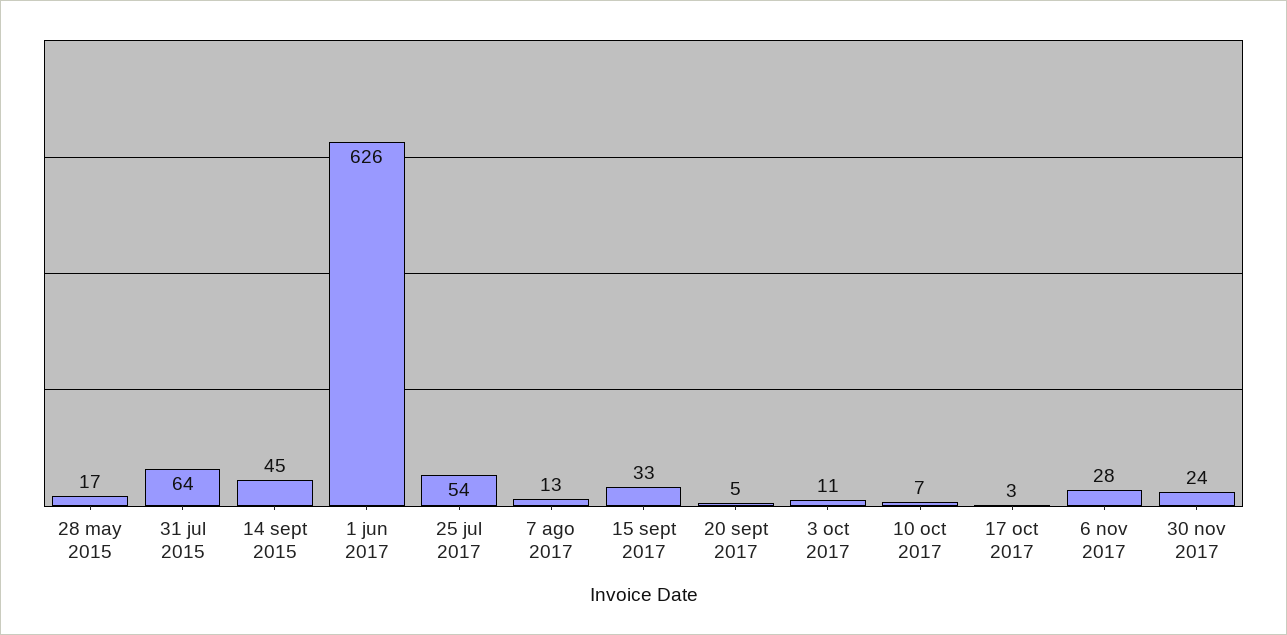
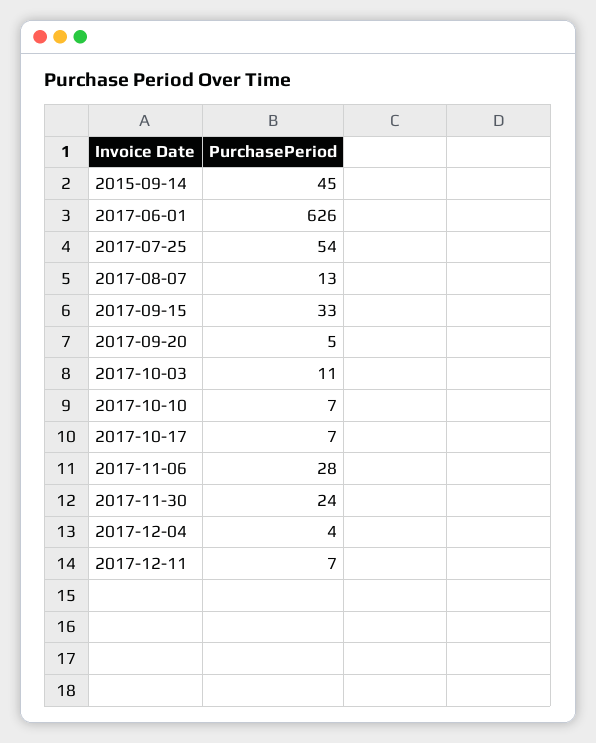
28 may 2015: 17 -> none
31 jul 2015: 64 -> none
17 oct 2017: 3 -> 7
2017-12-04: none -> 4
2017-12-11: none -> 7

